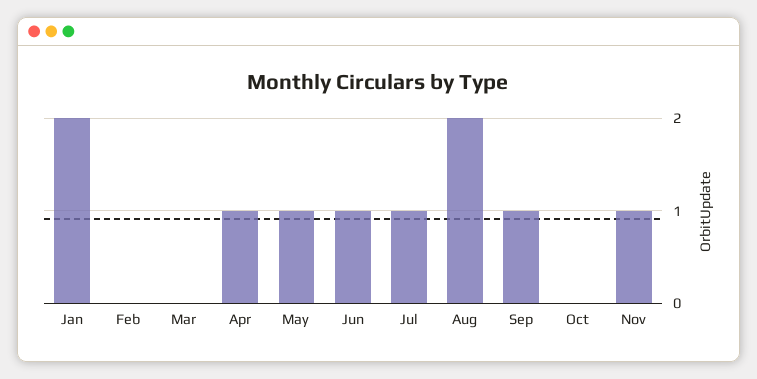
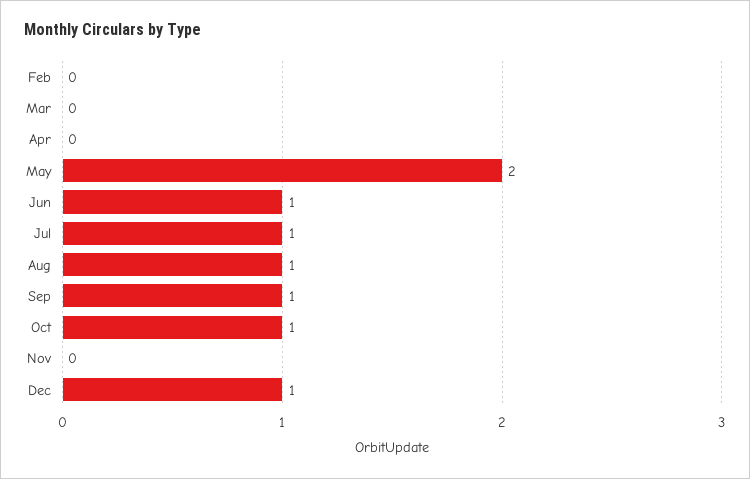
Jan: 2 -> none
Apr: 1 -> 0
May: 1 -> 2
Aug: 2 -> 1
Oct: 0 -> 1
Nov: 1 -> 0
Dec: none -> 1

